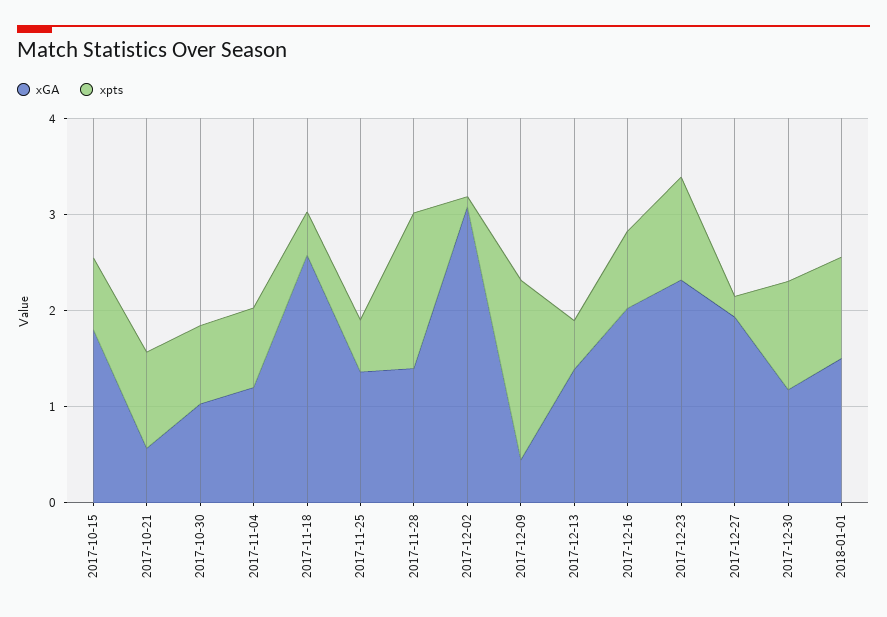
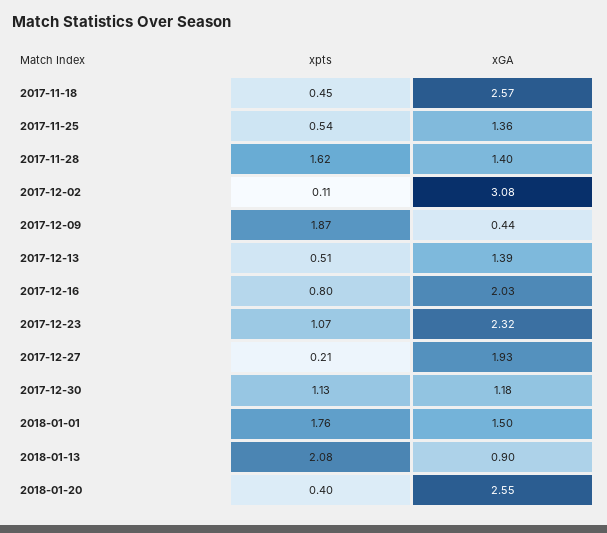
xGA, 2017-10-15: 1.8 -> none
xpts, 2017-10-15: 0.8 -> none
xGA, 2017-10-21: 0.6 -> none
xpts, 2017-10-21: 1 -> none
xGA, 2017-10-30: 1 -> none
xpts, 2017-10-30: 0.8 -> none
xGA, 2017-11-04: 1.2 -> none
xpts, 2017-11-04: 0.8 -> none
xpts, 2018-01-01: 1 -> 1.76
xpts, 2018-01-13: none -> 2.08
xGA, 2018-01-13: none -> 0.9
xpts, 2018-01-20: none -> 0.4
xGA, 2018-01-20: none -> 2.55

